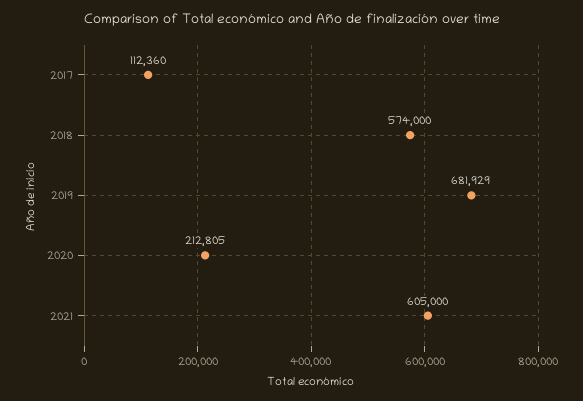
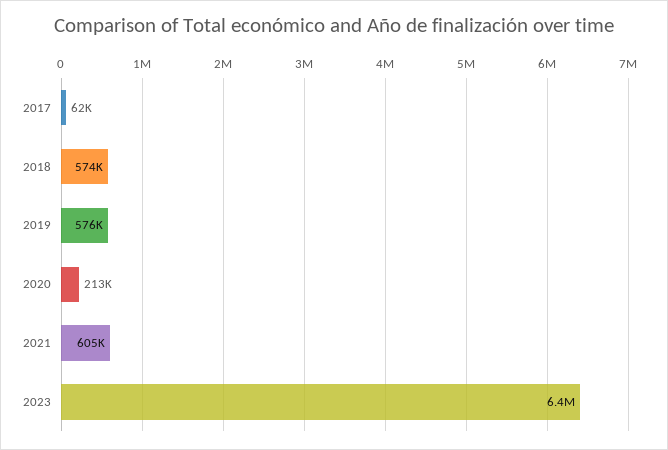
2017: 112360 -> 62000
2019: 681929 -> 576000
2023: none -> 6400000

